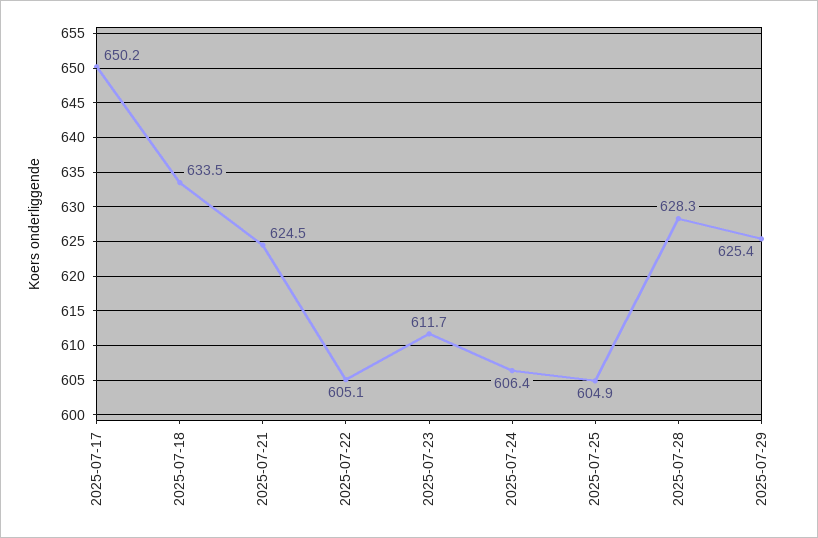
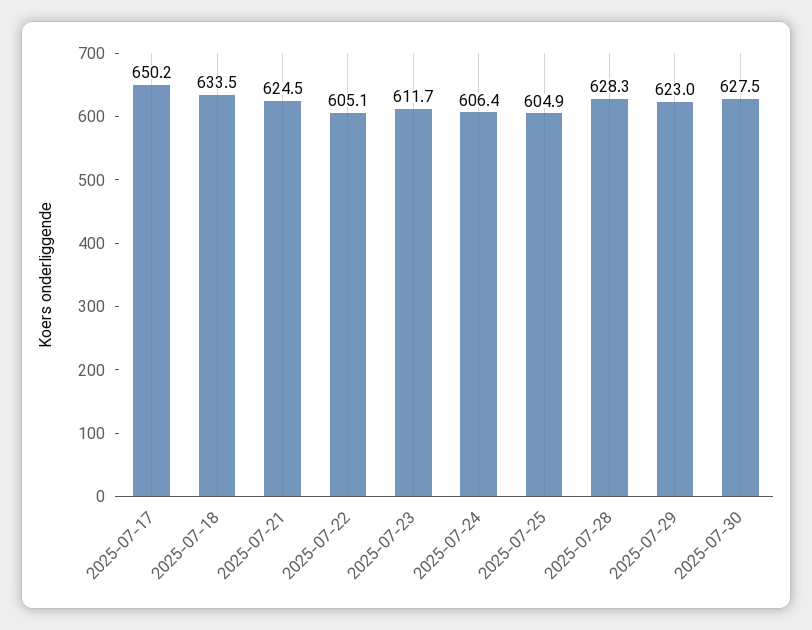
2025-07-29: 625.4 -> 623
2025-07-30: none -> 627.5

